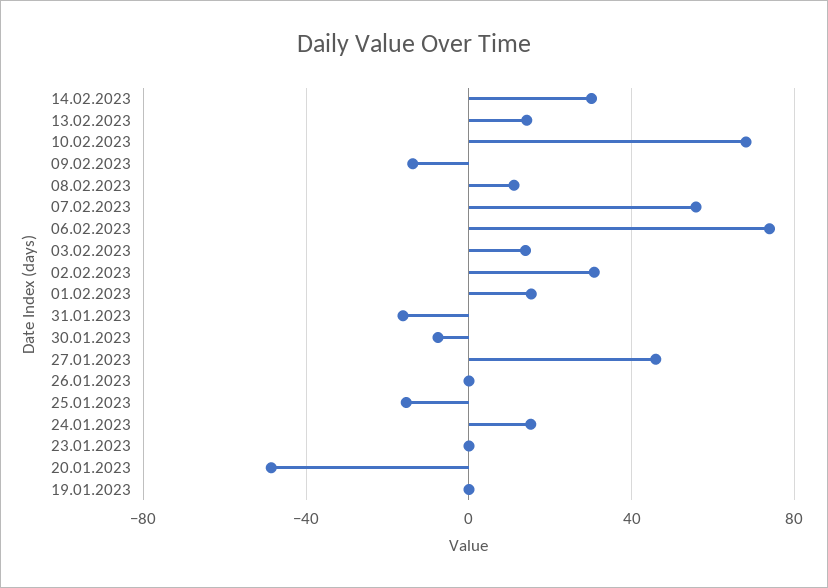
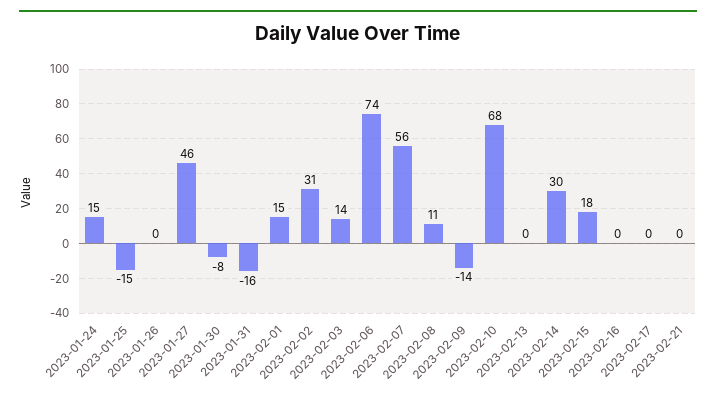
13.02.2023: 15 -> 0
23.01.2023: 0 -> none
20.01.2023: -50 -> none
19.01.2023: 0 -> none
2023-02-15: none -> 18
2023-02-16: none -> 0
2023-02-17: none -> 0
2023-02-21: none -> 0

